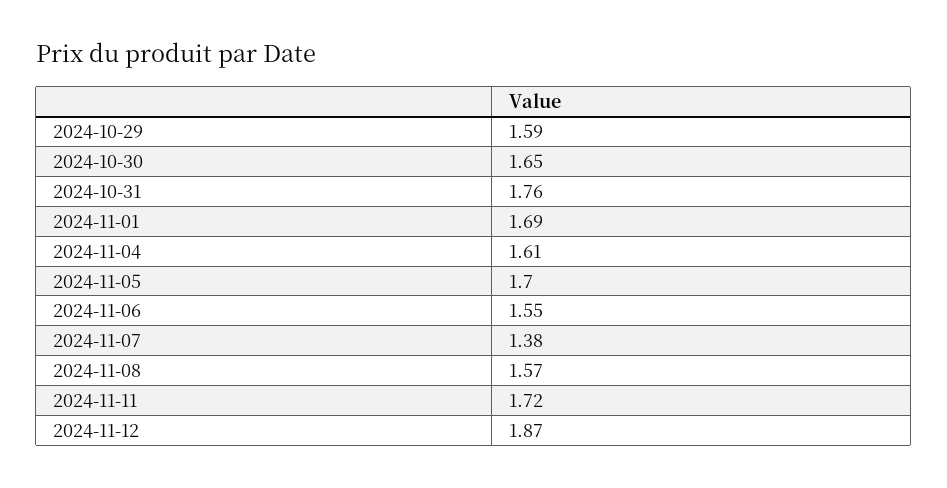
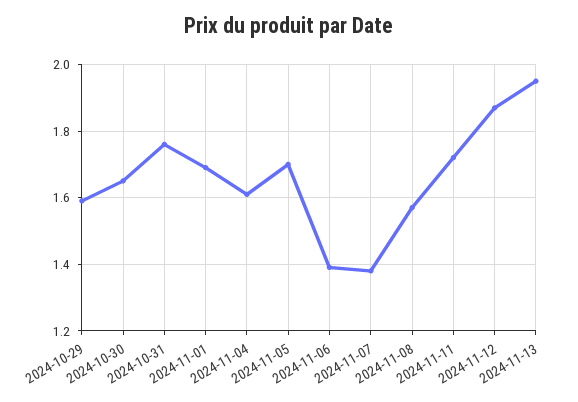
2024-11-06: 1.55 -> 1.4
2024-11-13: none -> 1.95

